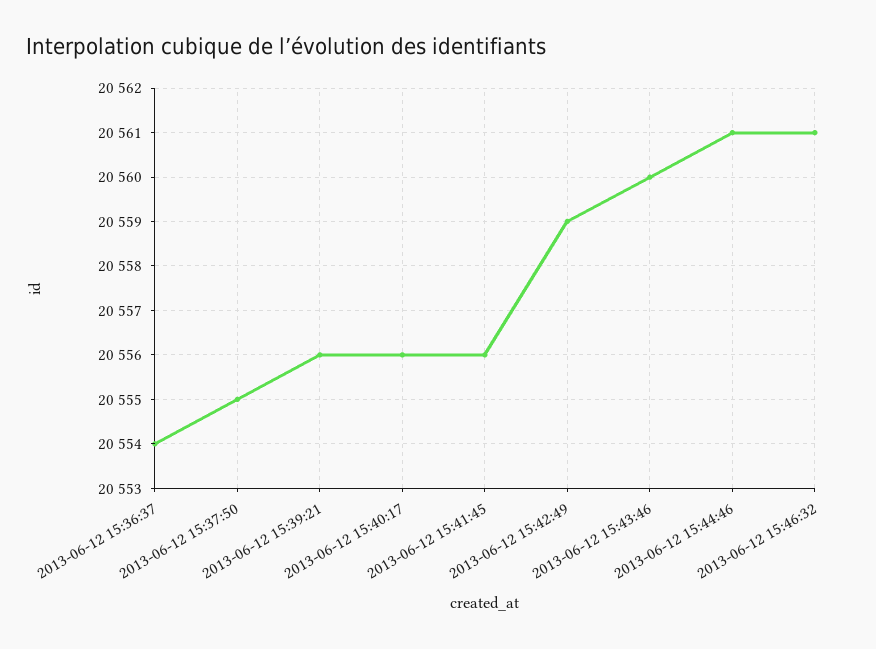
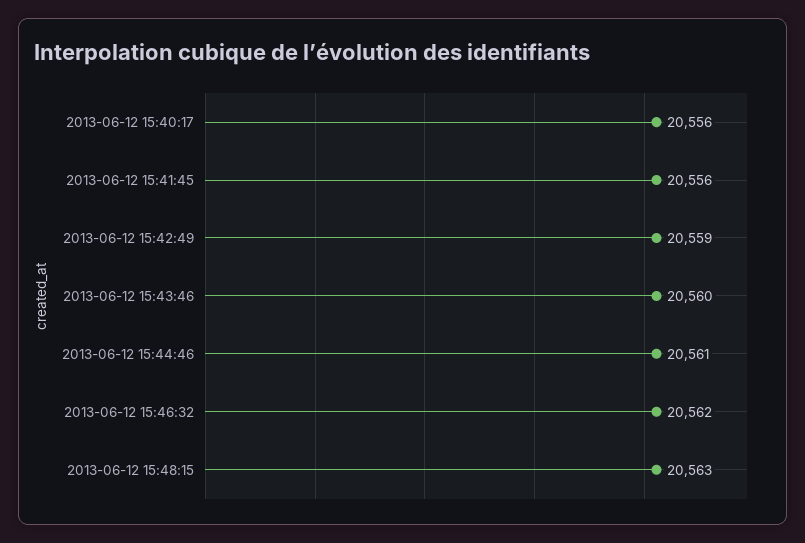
2013-06-12 15:36:37: 20554 -> none
2013-06-12 15:37:50: 20555 -> none
2013-06-12 15:39:21: 20556 -> none
2013-06-12 15:46:32: 20561 -> 20562
2013-06-12 15:48:15: none -> 20563

